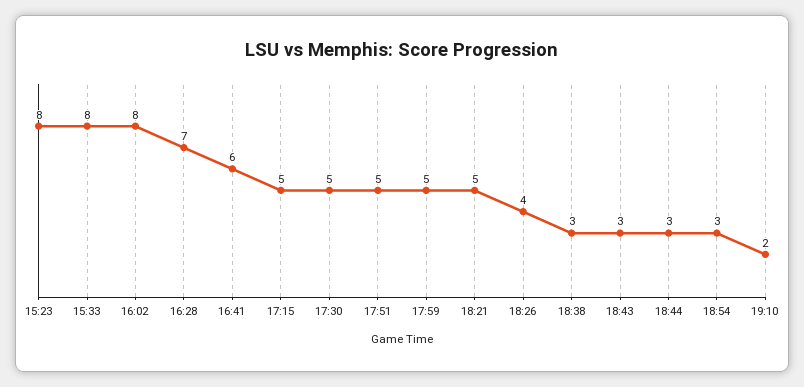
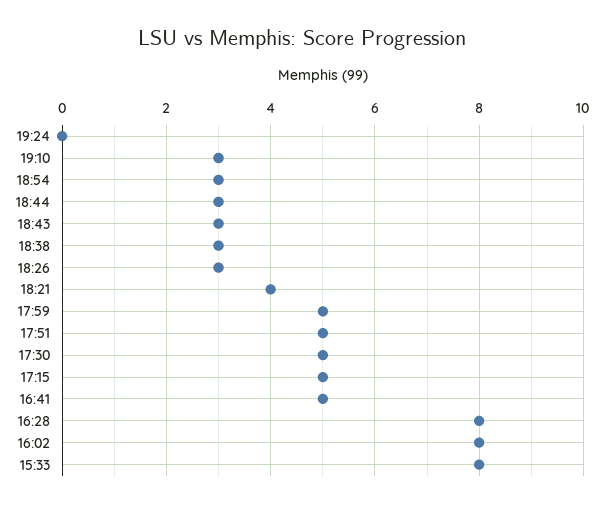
15:23: 8 -> none
16:28: 7 -> 8
16:41: 6 -> 5
18:21: 5 -> 4
18:26: 4 -> 3
19:10: 2 -> 3
19:24: none -> 0

